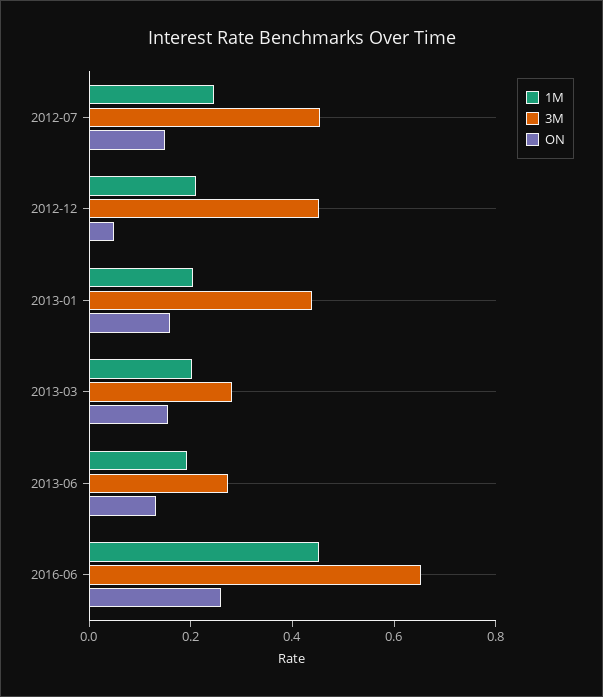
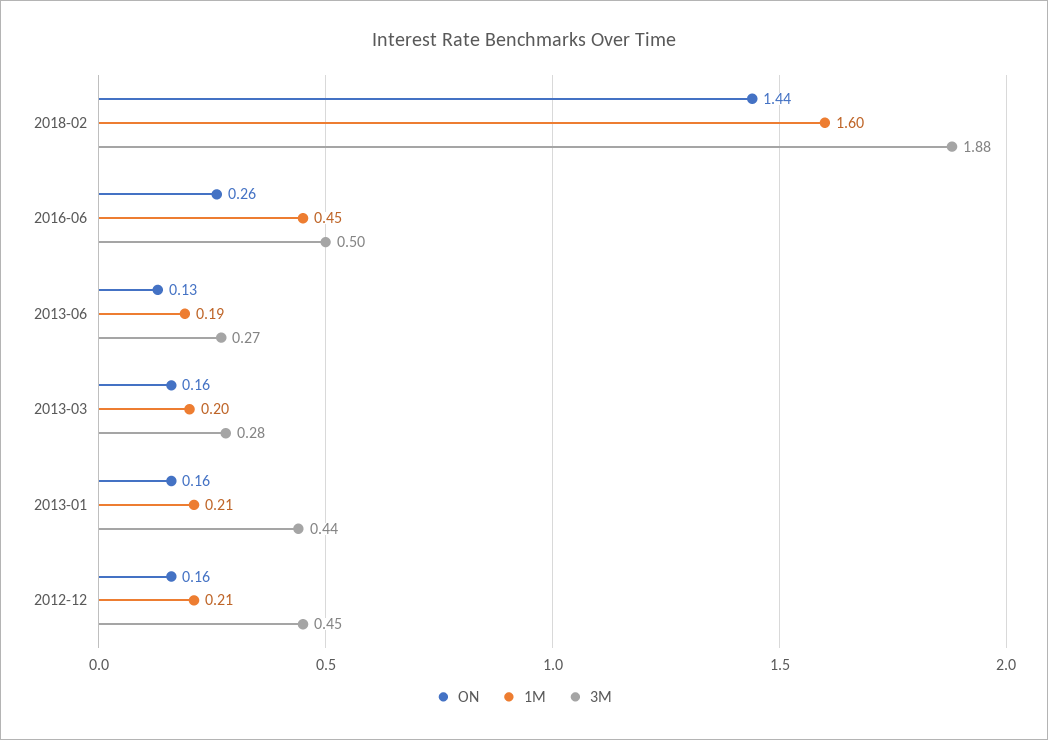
1M, 2012-07: 0.25 -> none
3M, 2012-07: 0.45 -> none
ON, 2012-07: 0.15 -> none
ON, 2012-12: 0.05 -> 0.16
3M, 2016-06: 0.65 -> 0.5
ON, 2018-02: none -> 1.44
1M, 2018-02: none -> 1.6
3M, 2018-02: none -> 1.88

